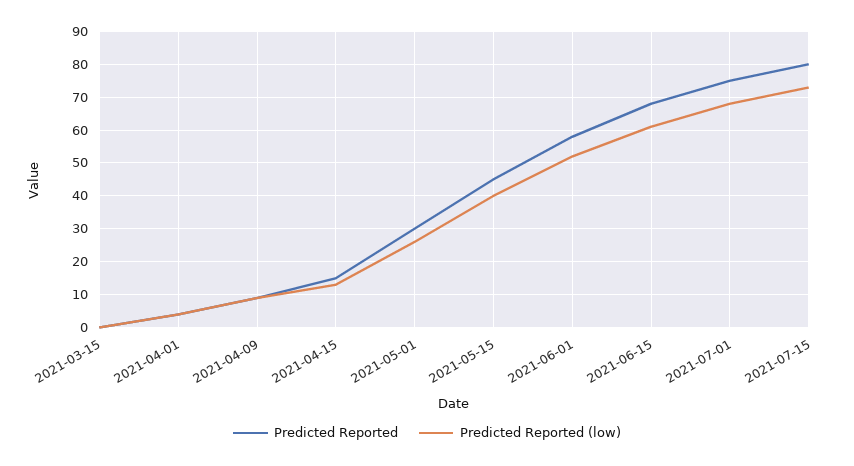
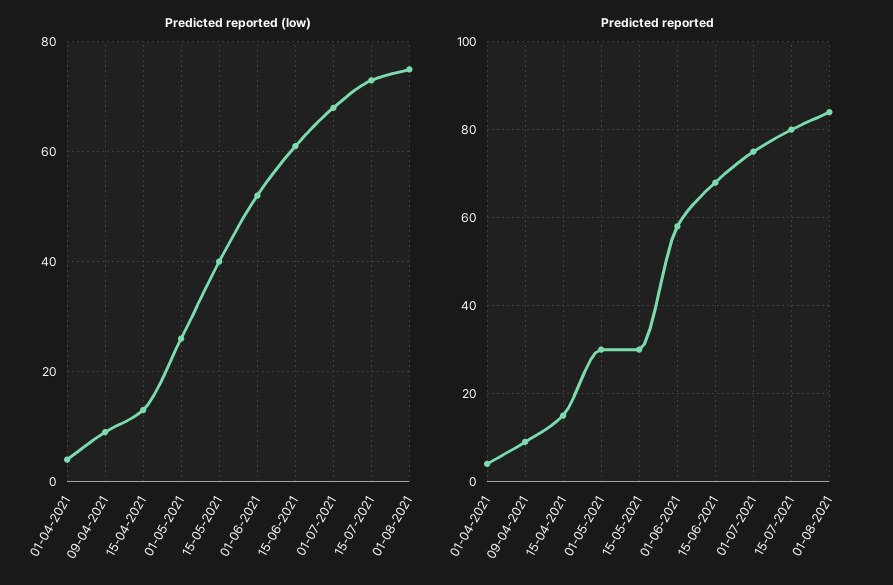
Predicted Reported, 2021-03-15: 0 -> none
Predicted Reported (low), 2021-03-15: 0 -> none
Predicted Reported, 2021-05-15: 45 -> 30
Predicted Reported (low), 01-08-2021: none -> 75
Predicted Reported, 01-08-2021: none -> 85

